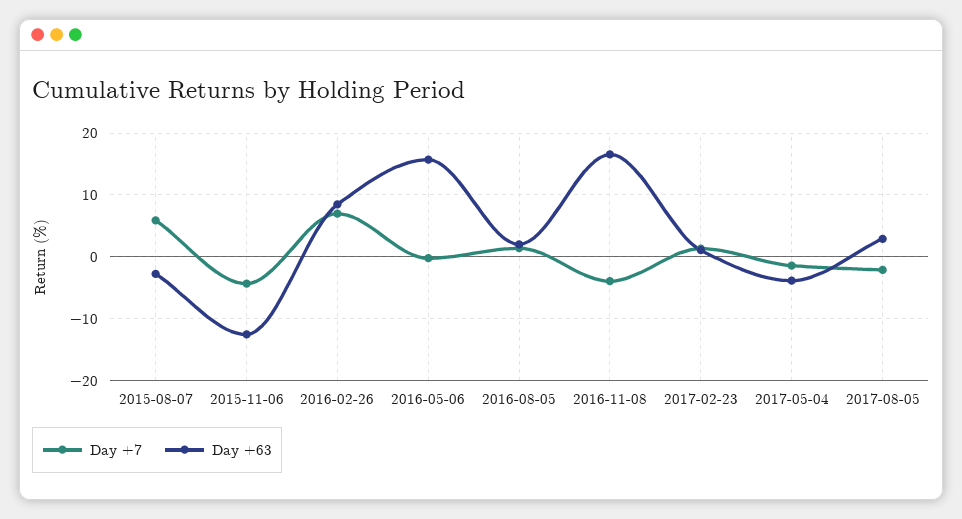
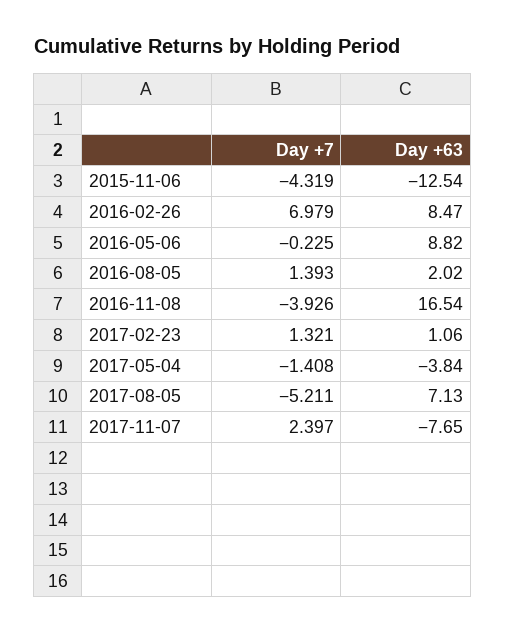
Day +7, 2015-08-07: 6 -> none
Day +63, 2015-08-07: -3 -> none
Day +63, 2016-05-06: 16 -> 8.82
Day +7, 2017-08-05: -2 -> -5.211
Day +63, 2017-08-05: 3 -> 7.13
Day +7, 2017-11-07: none -> 2.397
Day +63, 2017-11-07: none -> -7.65

